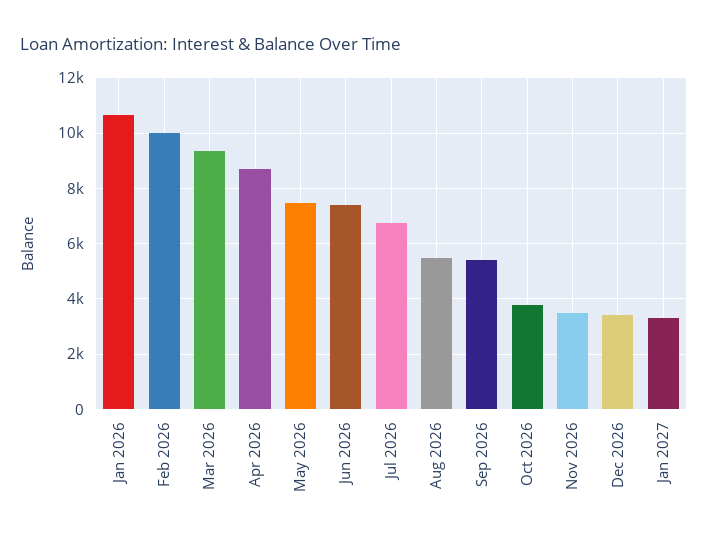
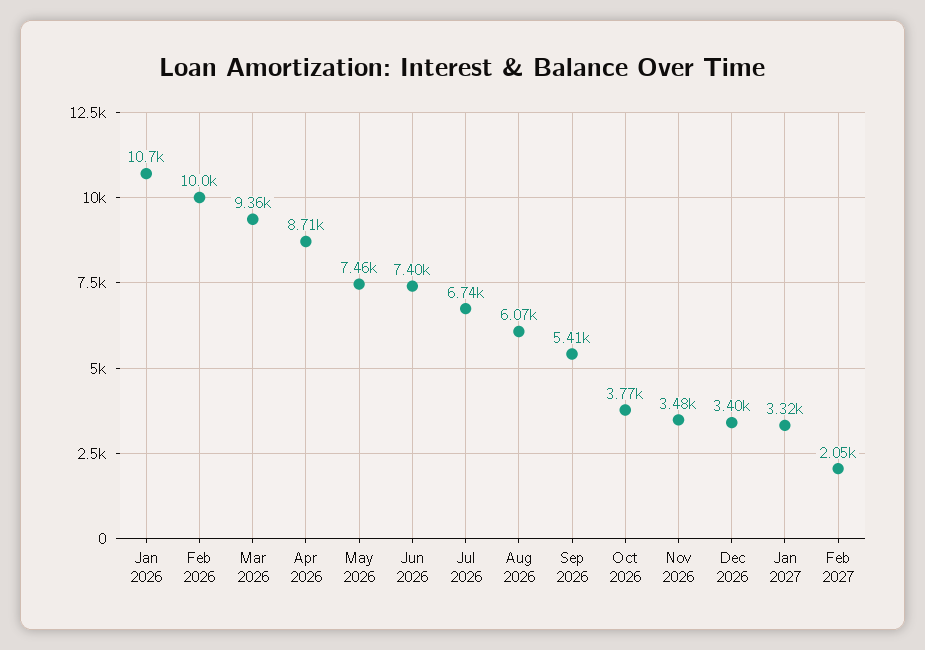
Aug 2026: 5500 -> 6070
Feb 2027: none -> 2050

